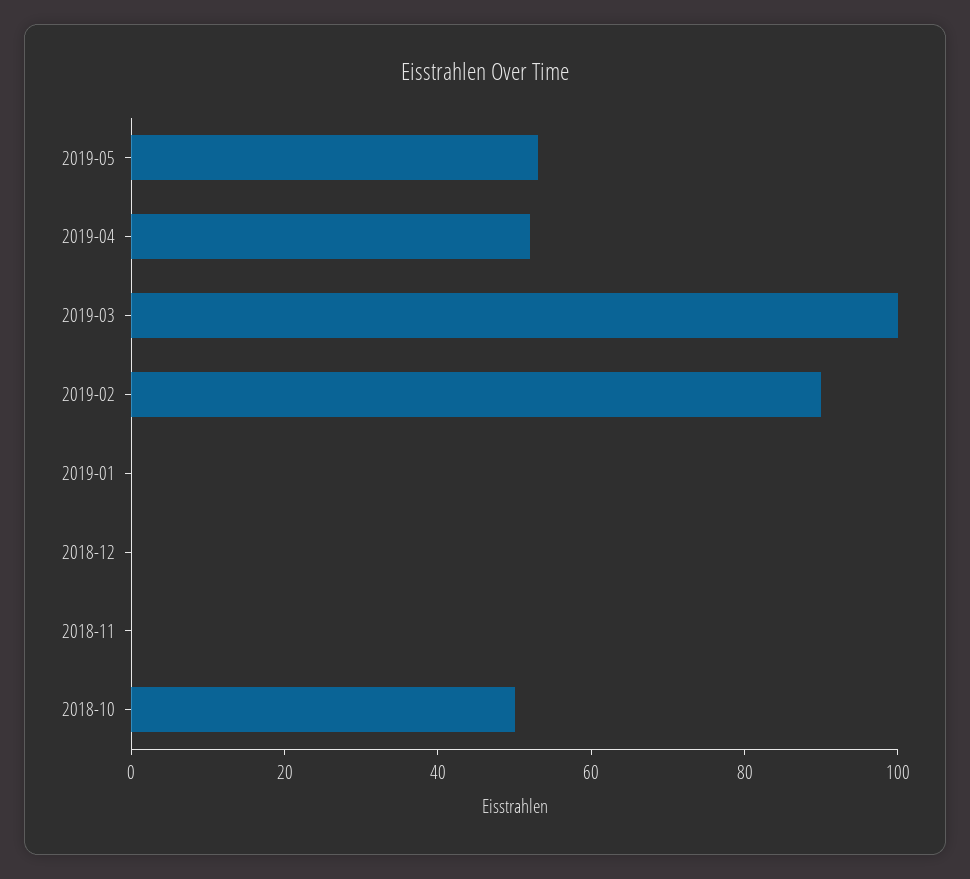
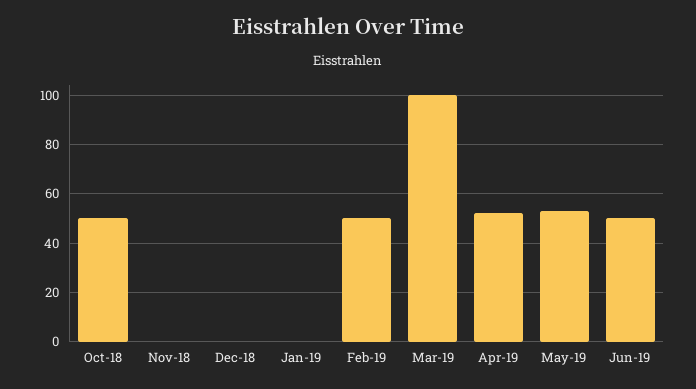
2019-02: 90 -> 50
Jun-19: none -> 50

